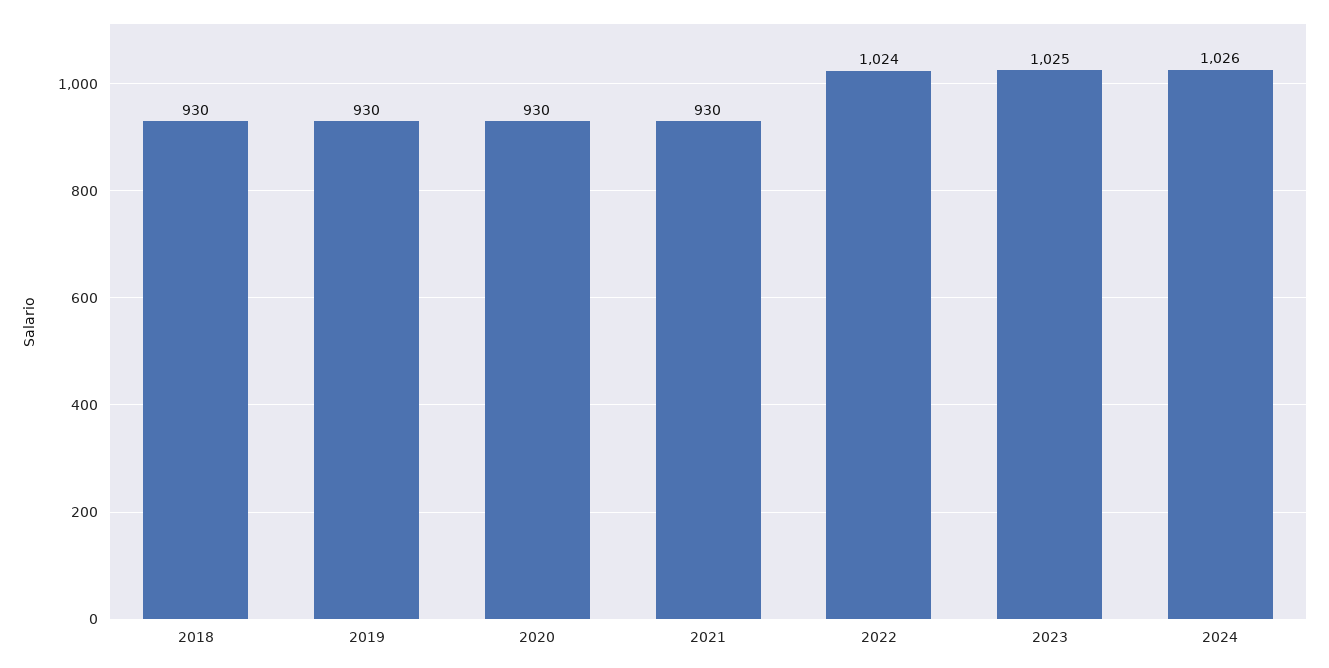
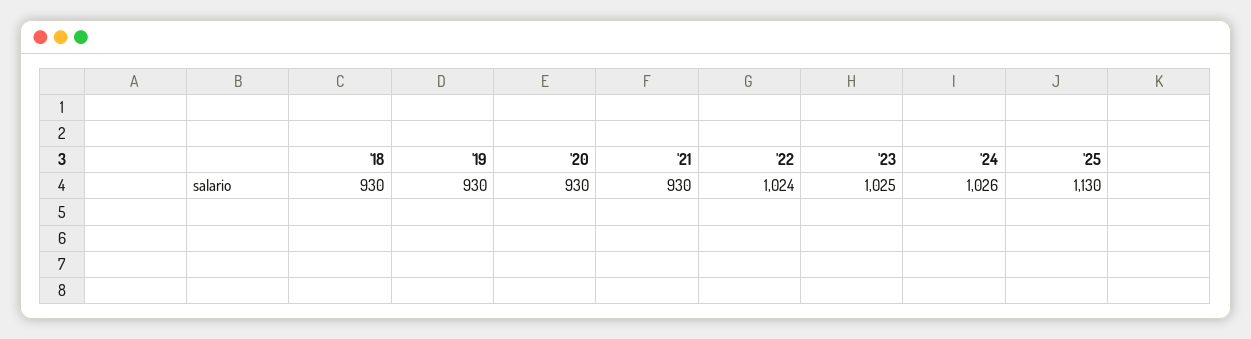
'25: none -> 1130

